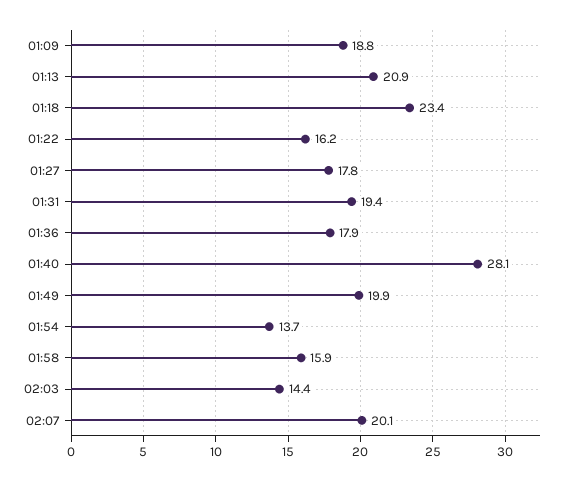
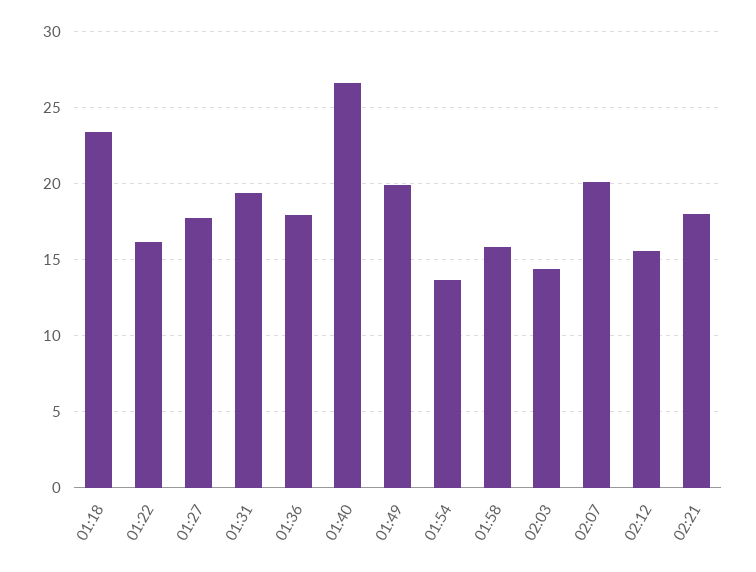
01:09: 18.8 -> none
01:13: 20.9 -> none
01:40: 28.1 -> 26.5
02:12: none -> 15.5
02:21: none -> 18

